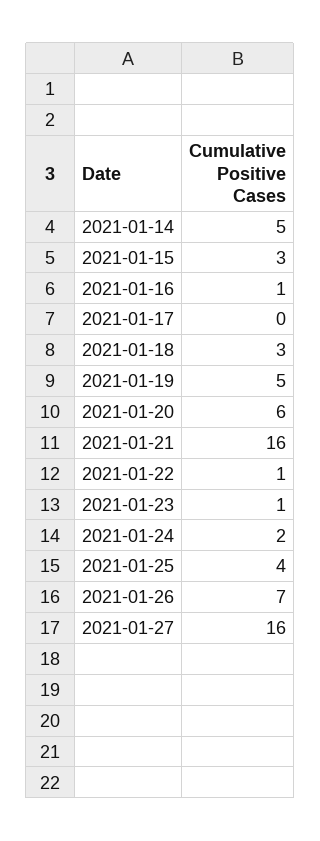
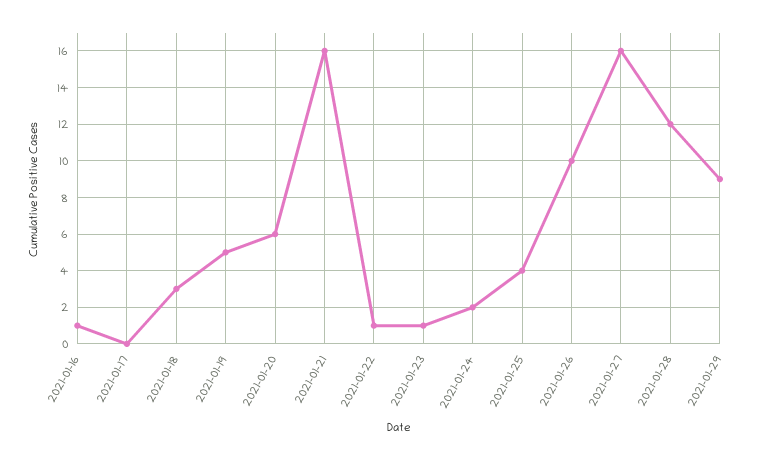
2021-01-14: 5 -> none
2021-01-15: 3 -> none
2021-01-26: 7 -> 10
2021-01-28: none -> 12
2021-01-29: none -> 9

